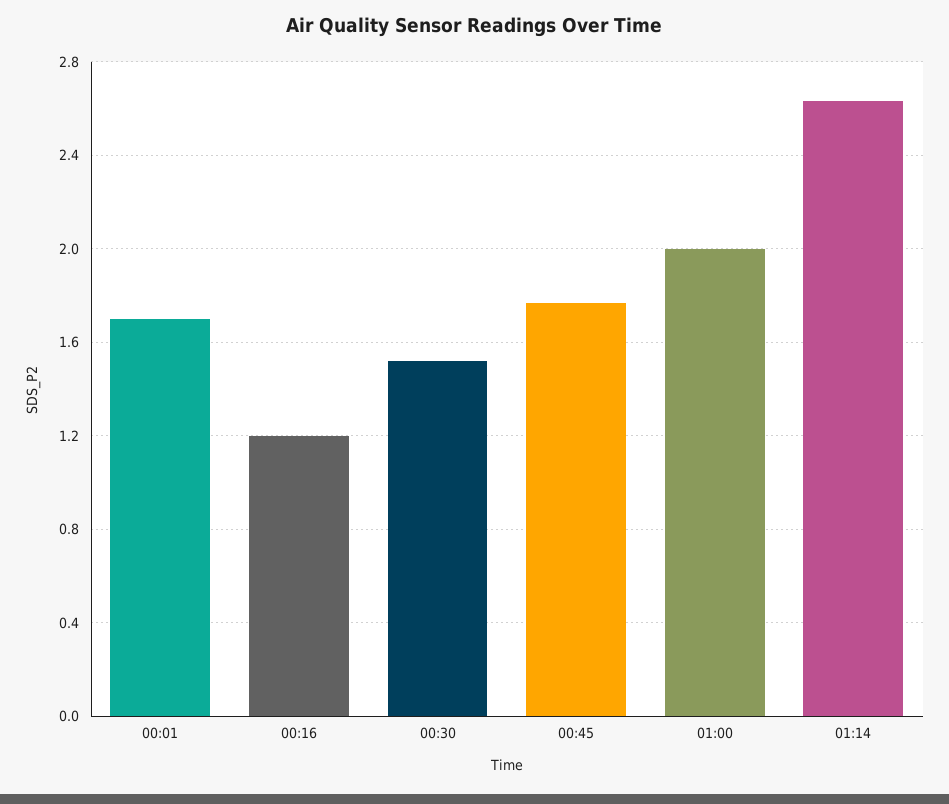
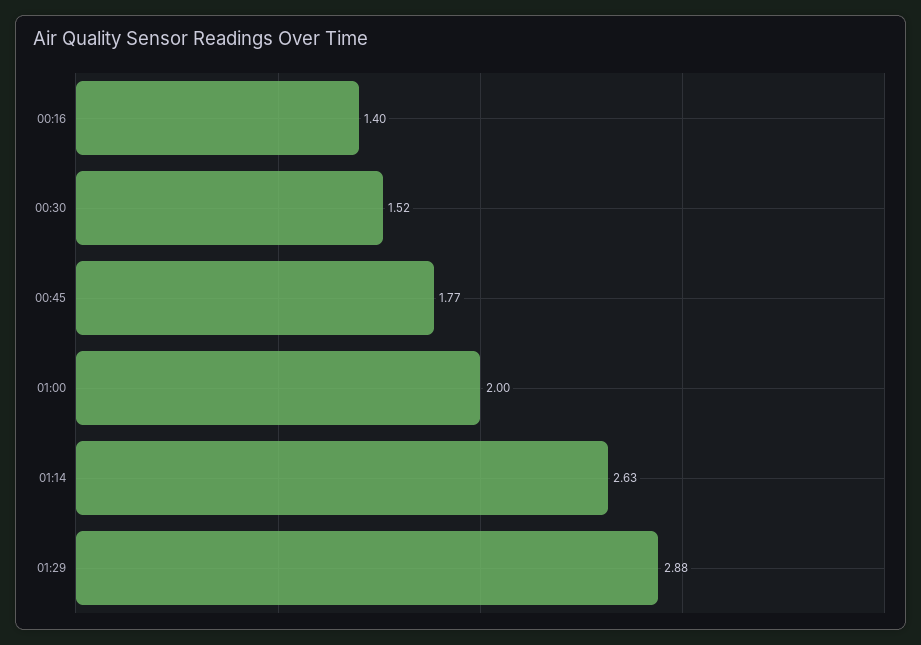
00:01: 1.7 -> none
00:16: 1.2 -> 1.4
01:29: none -> 2.88

